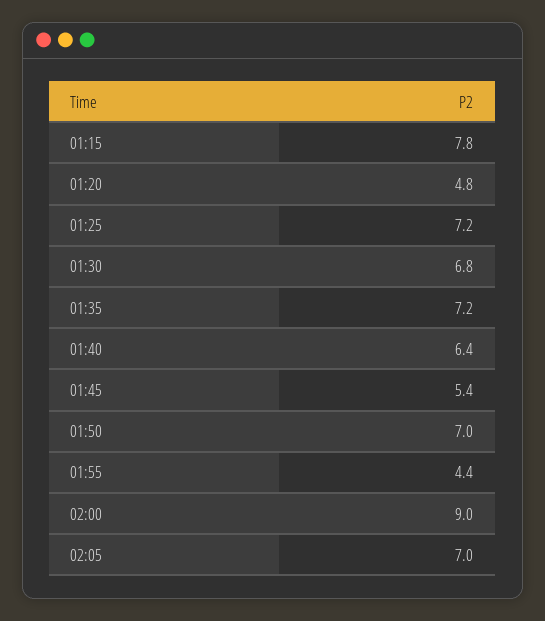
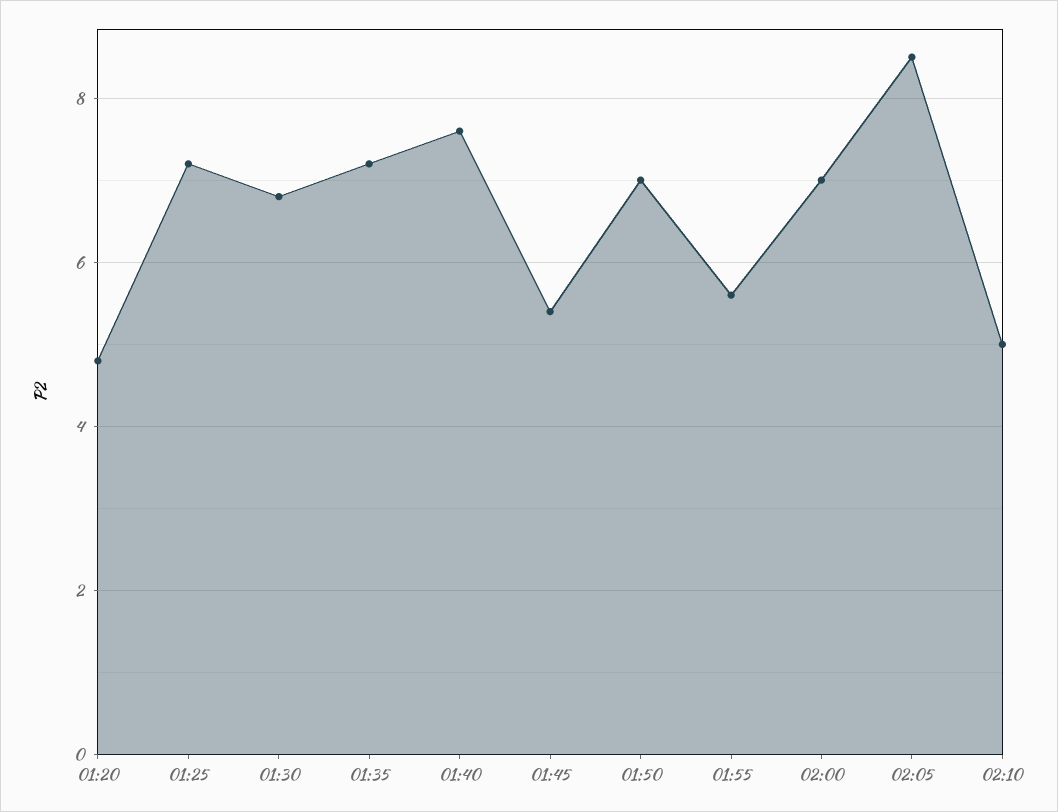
01:15: 7.8 -> none
01:40: 6.4 -> 7.5
01:55: 4.4 -> 5.5
02:00: 9 -> 7
02:05: 7 -> 8.5
02:10: none -> 5

